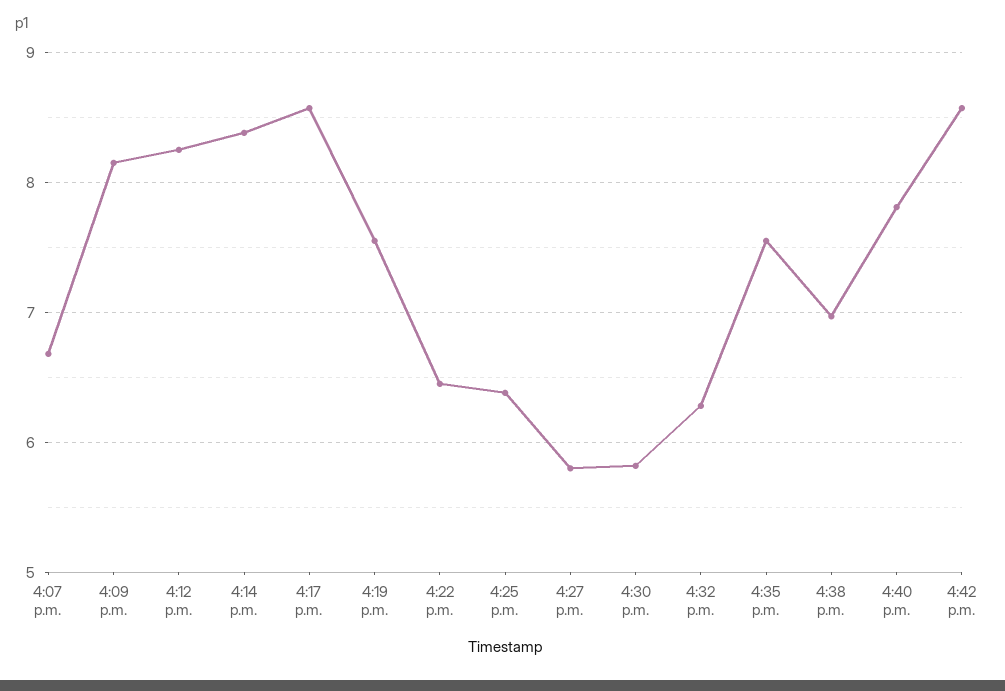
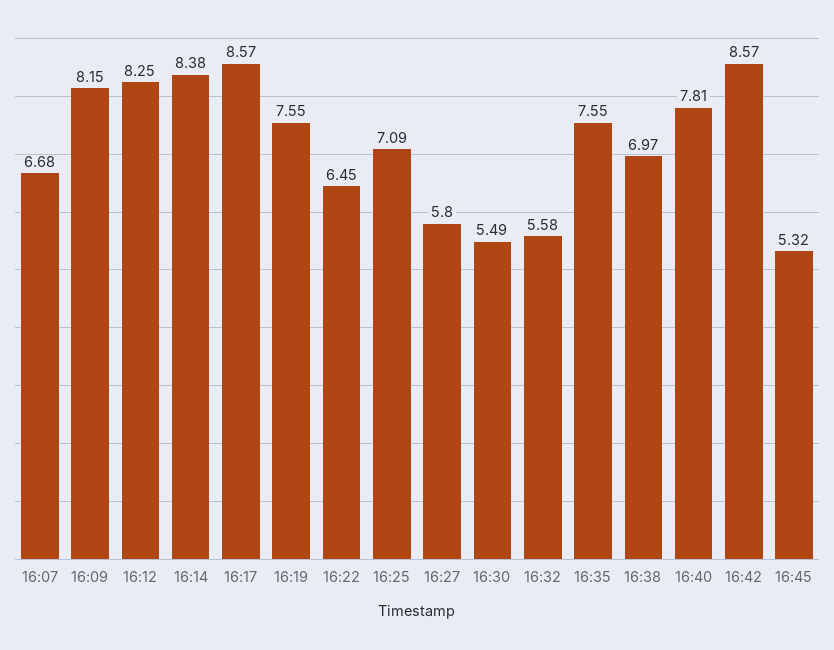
4:25 p.m.: 6.4 -> 7.09
4:30 p.m.: 5.8 -> 5.49
4:32 p.m.: 6.3 -> 5.58
16:45: none -> 5.32

